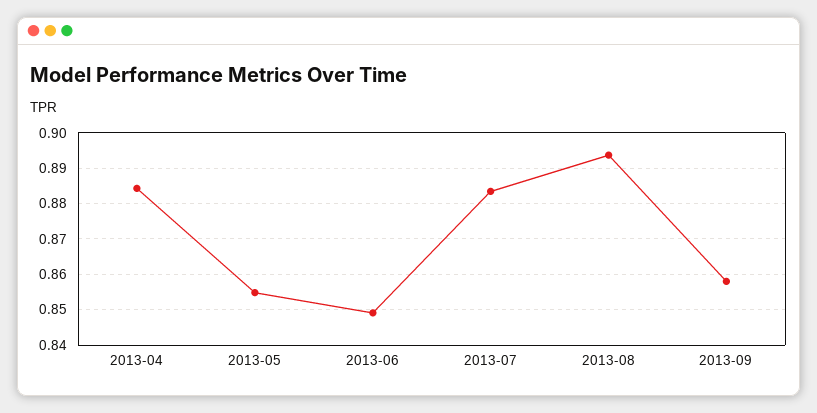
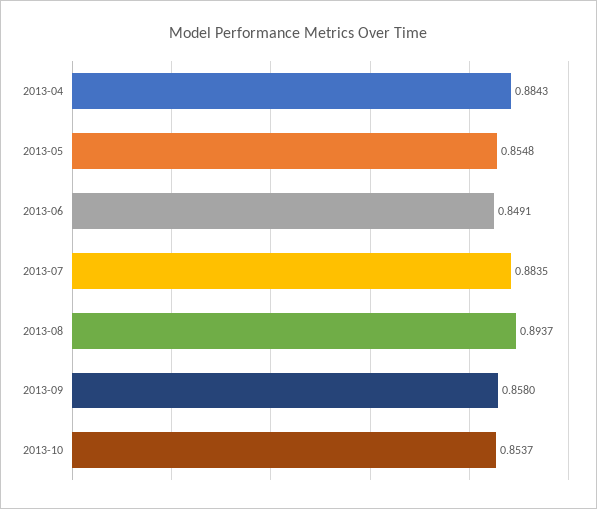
2013-10: none -> 0.8537

